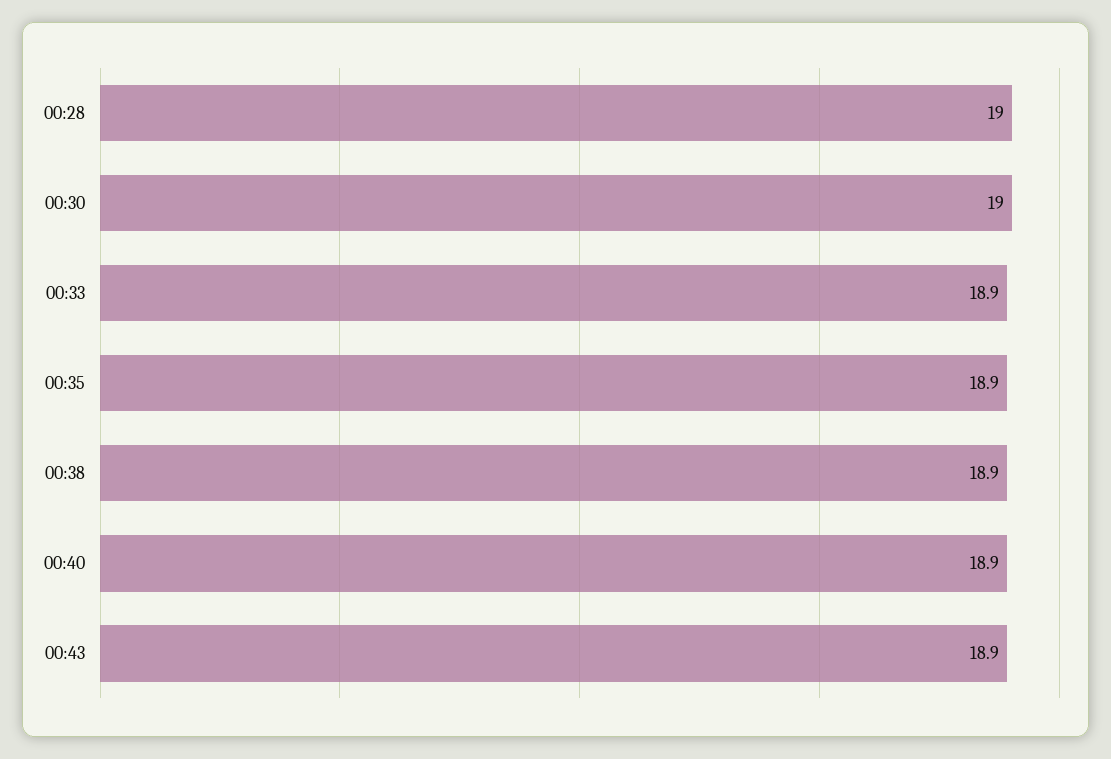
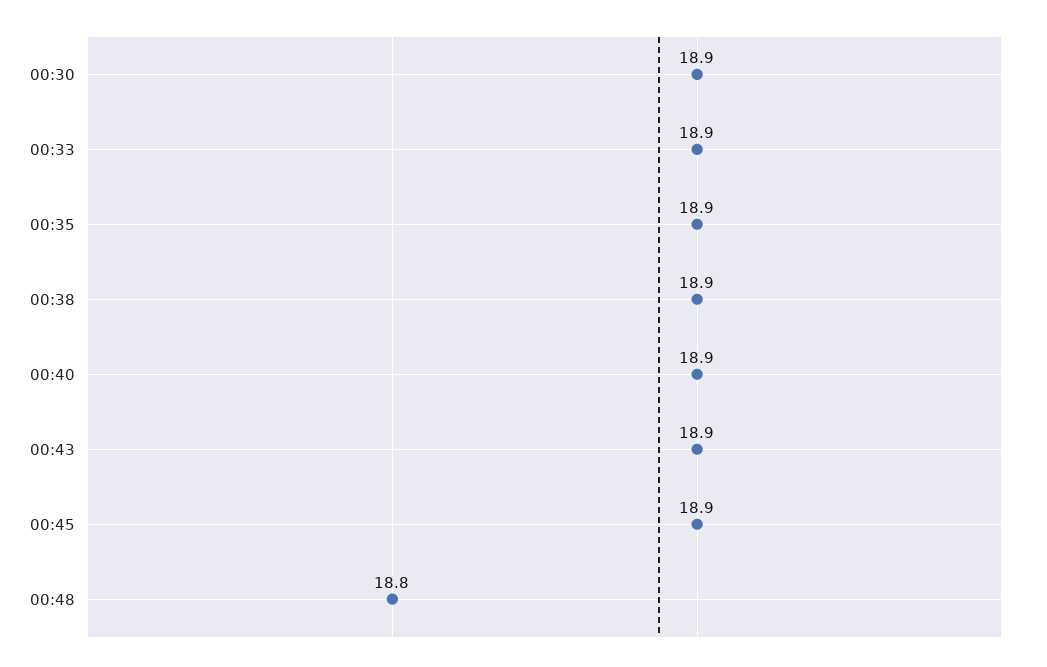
00:28: 19 -> none
00:30: 19 -> 18.9
00:45: none -> 18.9
00:48: none -> 18.8

